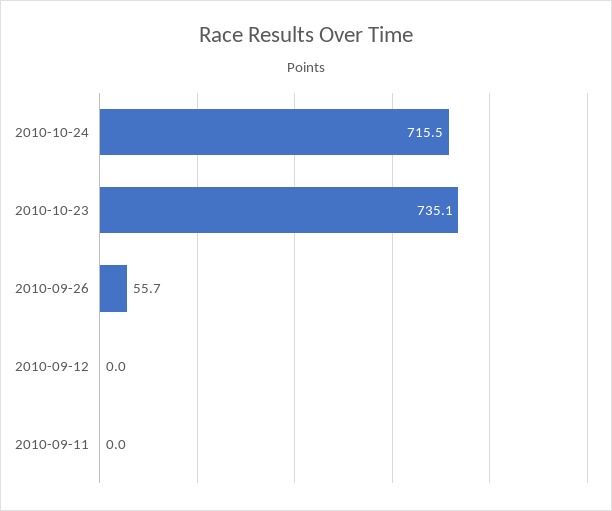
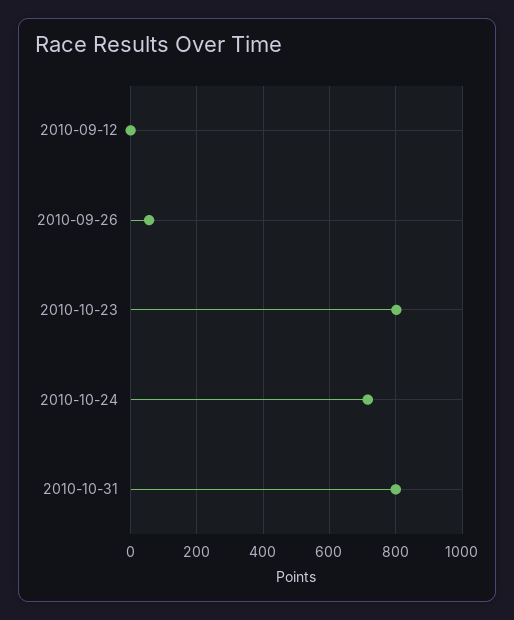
2010-10-23: 735.1 -> 800
2010-09-11: 0 -> none
2010-10-31: none -> 800

